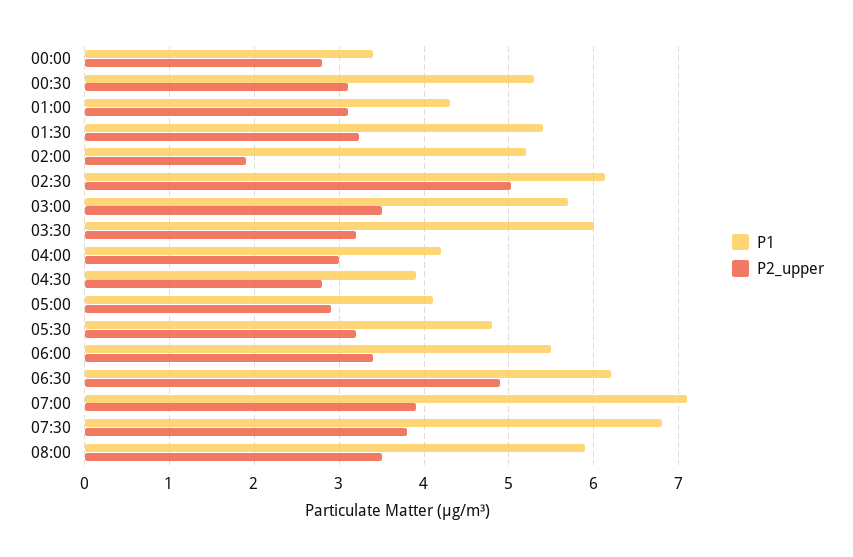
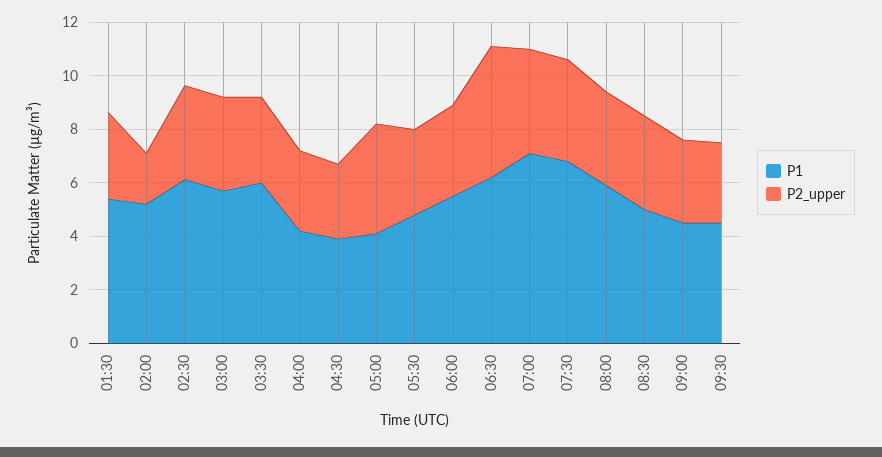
P1, 00:00: 3.4 -> none
P2_upper, 00:00: 2.8 -> none
P1, 00:30: 5.3 -> none
P2_upper, 00:30: 3.1 -> none
P1, 01:00: 4.3 -> none
P2_upper, 01:00: 3.1 -> none
P2_upper, 02:30: 5 -> 3.5
P2_upper, 05:00: 2.9 -> 4
P1, 08:30: none -> 5
P2_upper, 08:30: none -> 3.5
P1, 09:00: none -> 4.5
P2_upper, 09:00: none -> 3
P1, 09:30: none -> 4.5
P2_upper, 09:30: none -> 3

